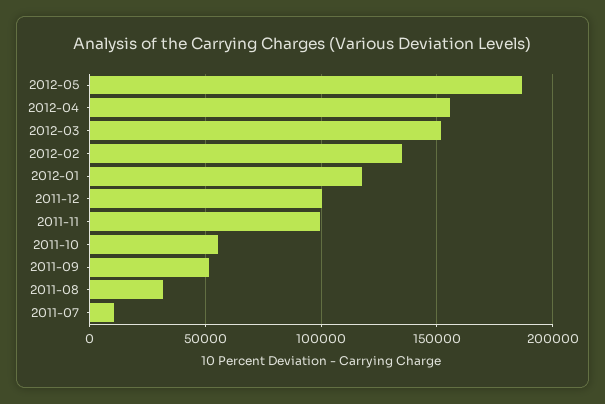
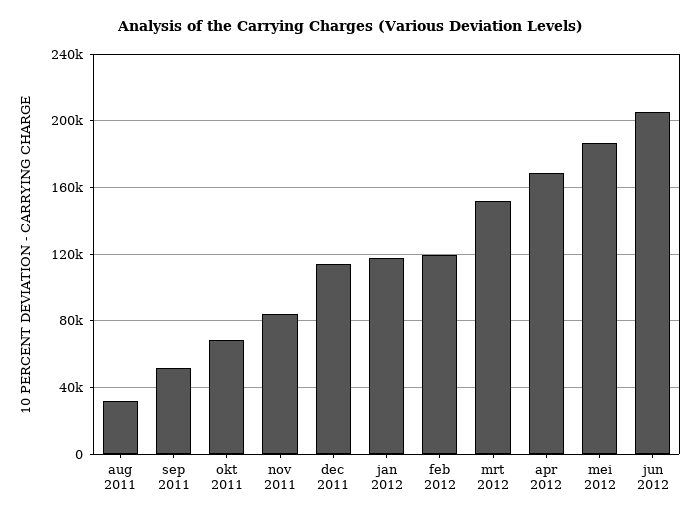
2012-04: 155000 -> 170000
2012-02: 135000 -> 120000
2011-12: 100000 -> 115000
2011-11: 100000 -> 85000
2011-10: 55000 -> 70000
2011-07: 10000 -> none
jun 2012: none -> 205000

